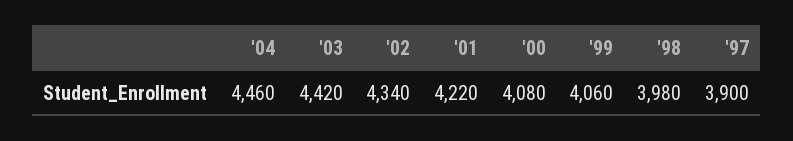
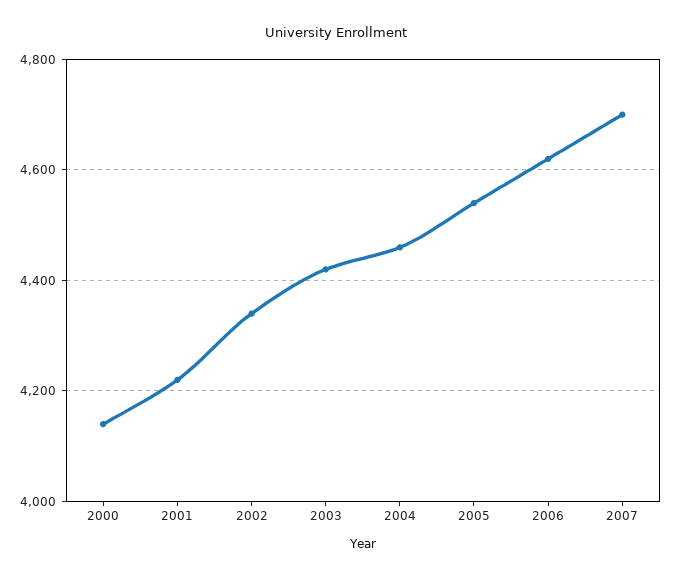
'00: 4080 -> 4140
'99: 4060 -> none
'98: 3980 -> none
'97: 3900 -> none
2005: none -> 4540
2006: none -> 4620
2007: none -> 4700

